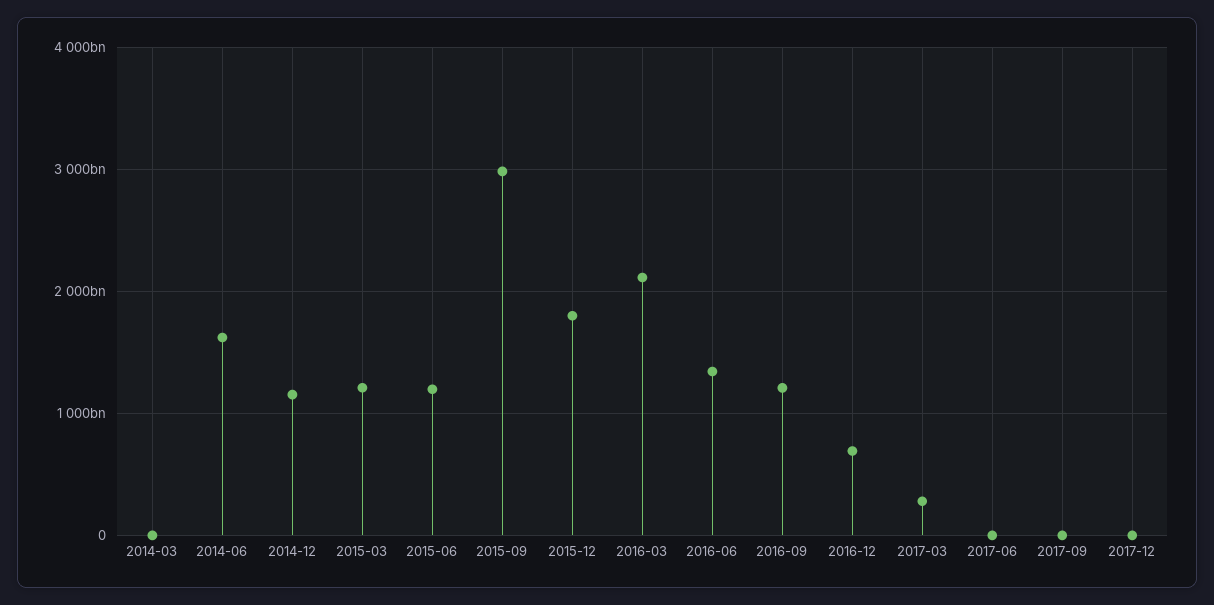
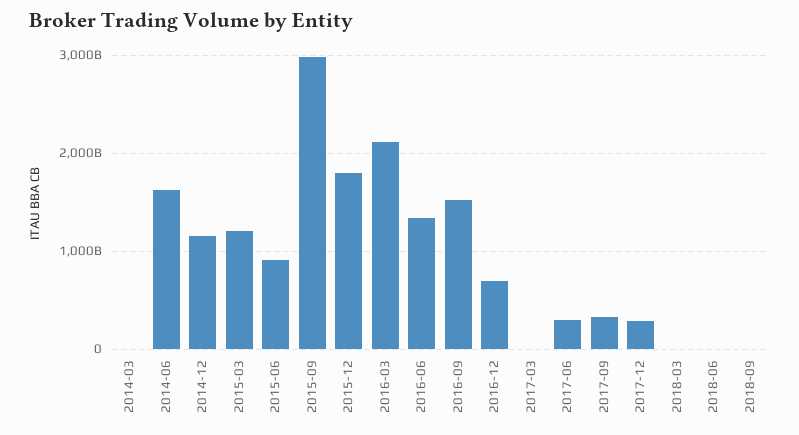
2015-06: 1200000000000 -> 900000000000
2016-09: 1200000000000 -> 1500000000000
2017-03: 300000000000 -> 0
2017-06: 0 -> 300000000000
2017-09: 0 -> 300000000000
2017-12: 0 -> 300000000000
2018-03: none -> 0
2018-06: none -> 0
2018-09: none -> 0

